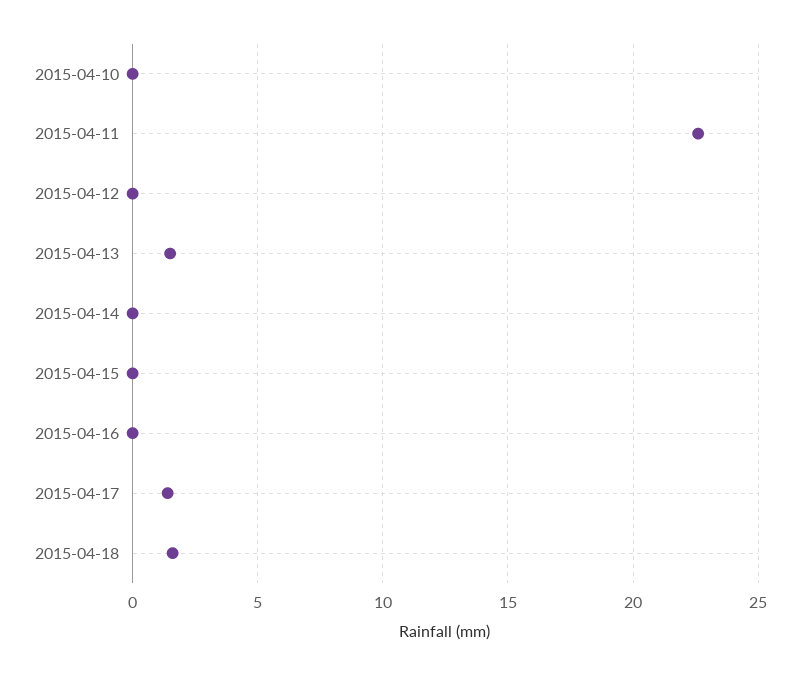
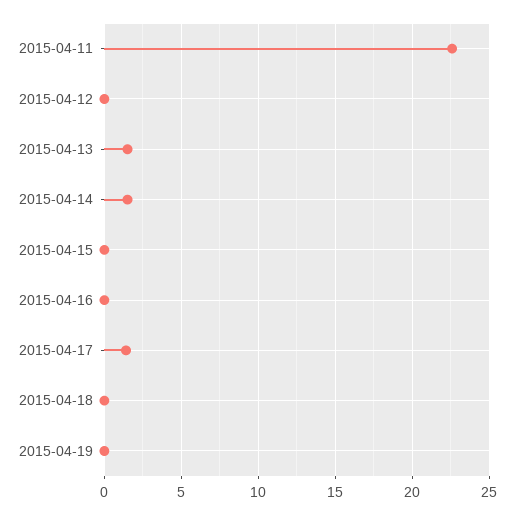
2015-04-10: 0 -> none
2015-04-14: 0 -> 1.5
2015-04-18: 1.5 -> 0
2015-04-19: none -> 0

